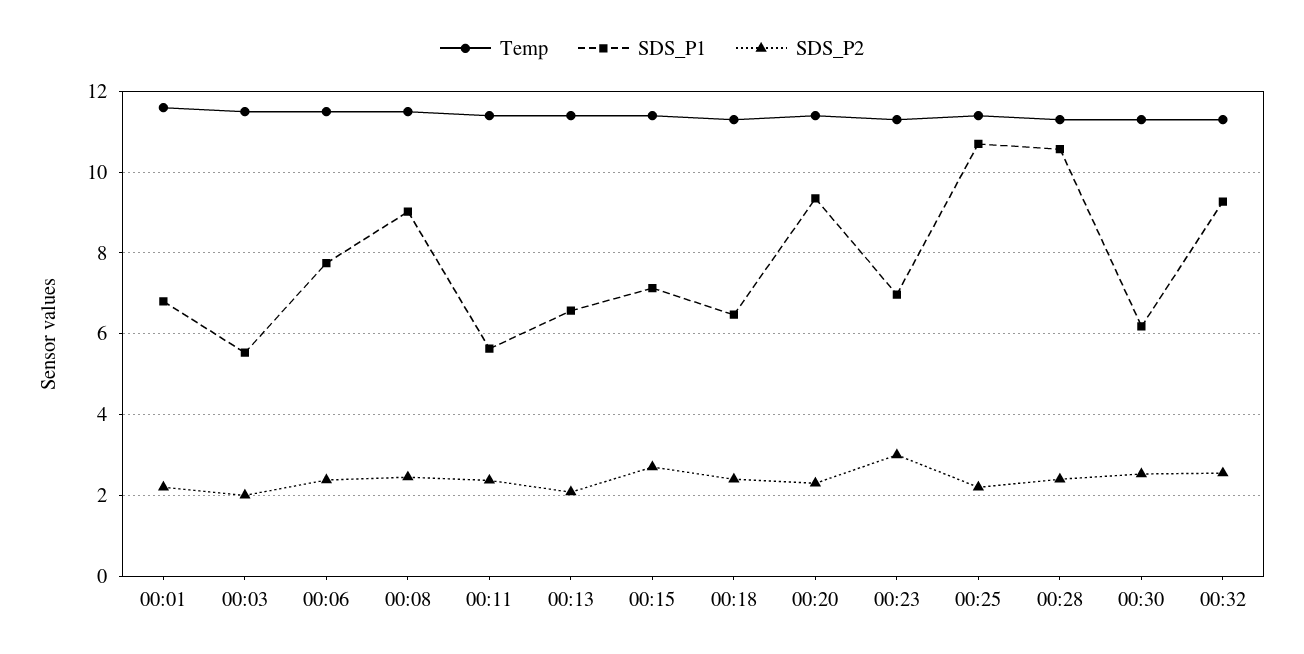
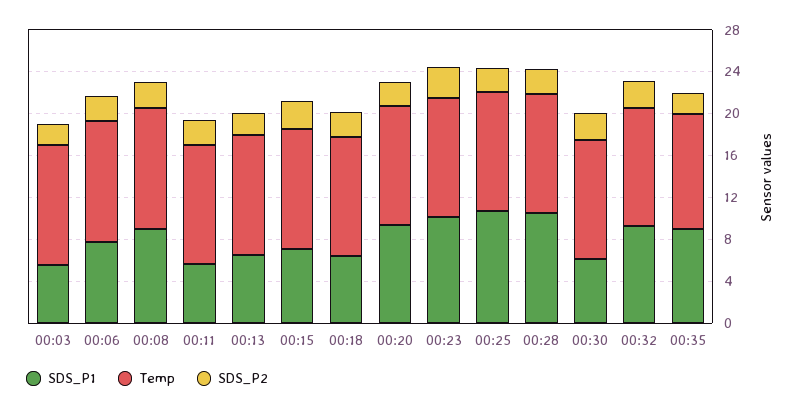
Temp, 00:01: 11.6 -> none
SDS_P1, 00:01: 6.8 -> none
SDS_P2, 00:01: 2.2 -> none
SDS_P1, 00:23: 7 -> 10
SDS_P1, 00:35: none -> 9
Temp, 00:35: none -> 11
SDS_P2, 00:35: none -> 2

